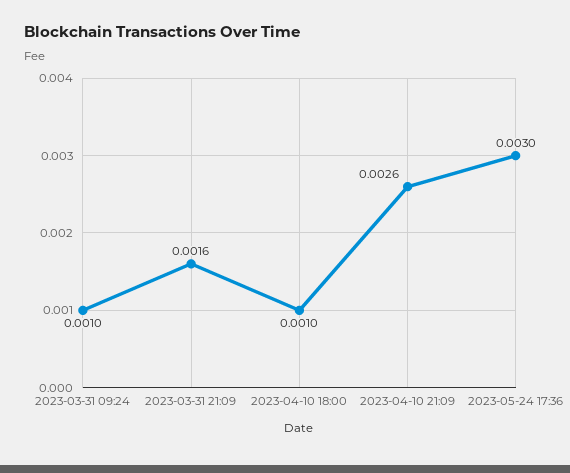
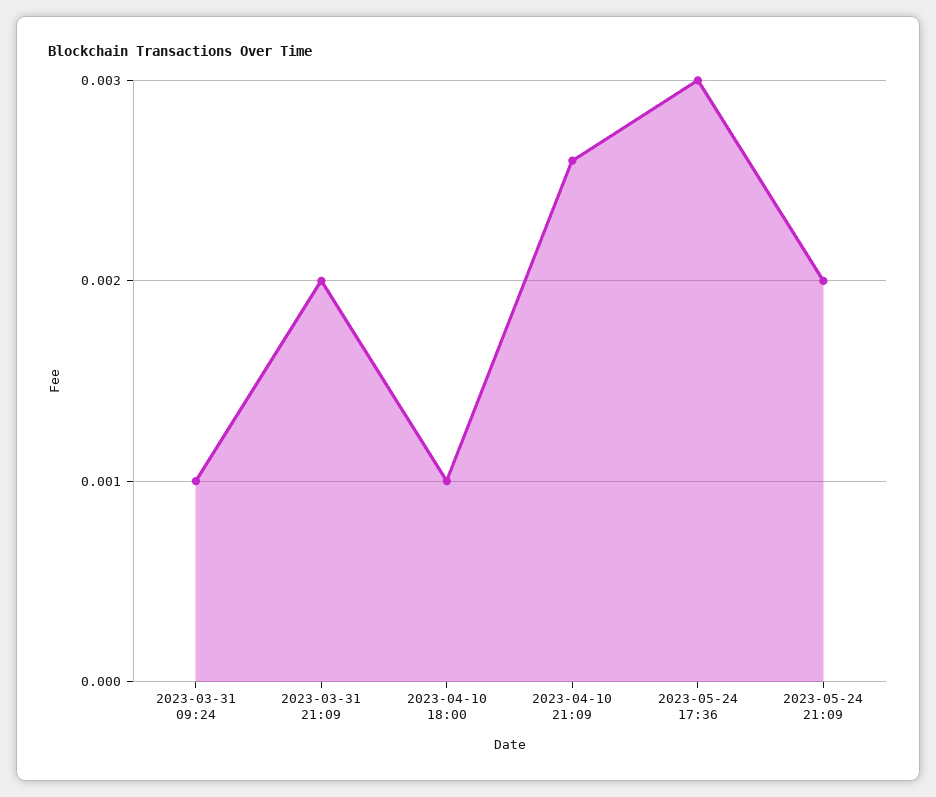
2023-03-31 21:09: 0.0016 -> 0.002
2023-05-24 21:09: none -> 0.002

